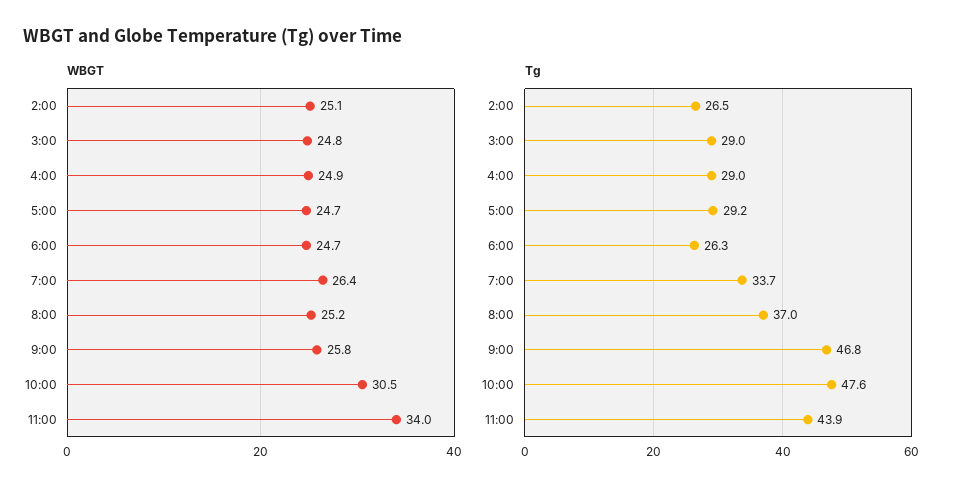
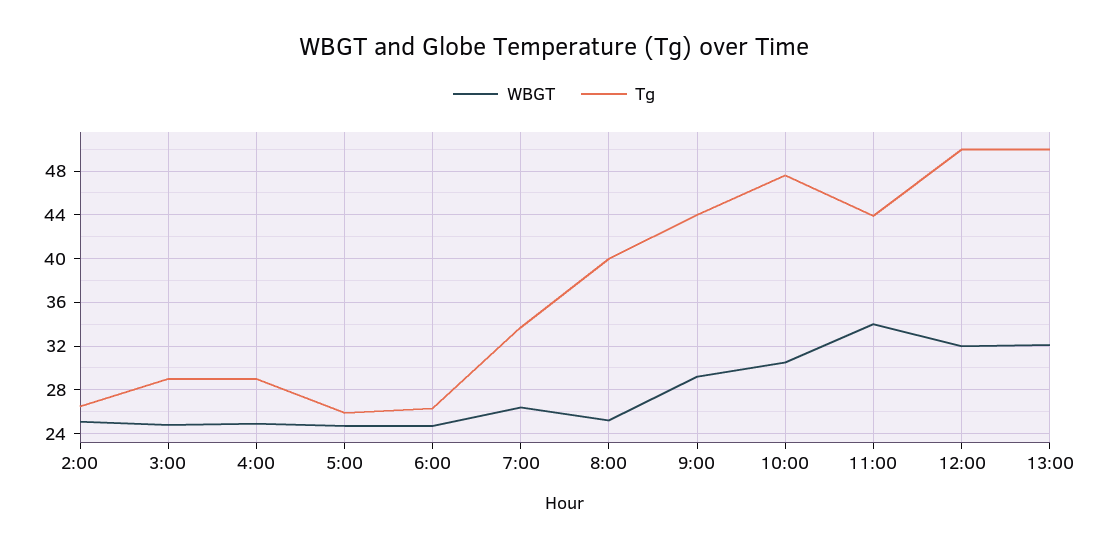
WBGT, 9:00: 25.8 -> 29
Tg, 5:00: 29.2 -> 26
Tg, 8:00: 37 -> 40
Tg, 9:00: 46.8 -> 44
WBGT, 12:00: none -> 32
Tg, 12:00: none -> 50
WBGT, 13:00: none -> 32
Tg, 13:00: none -> 50

